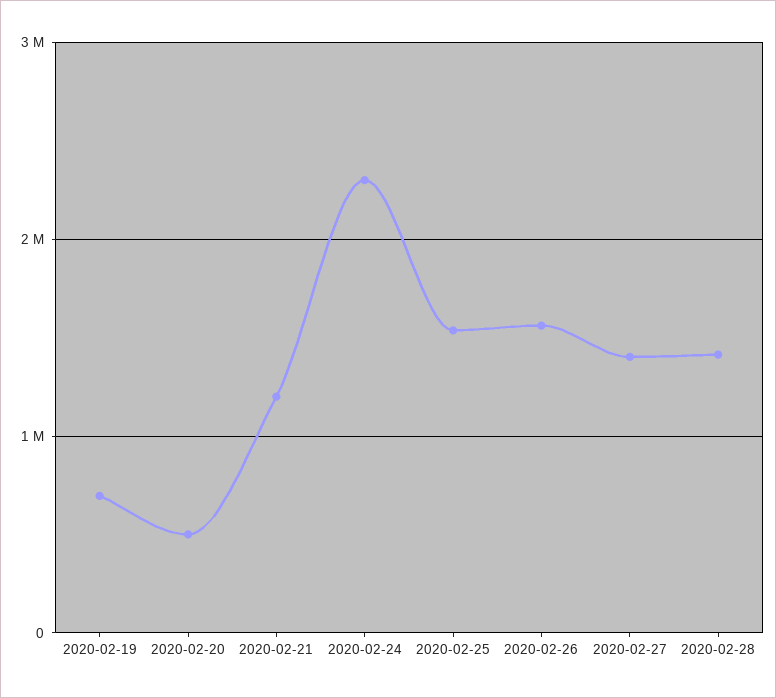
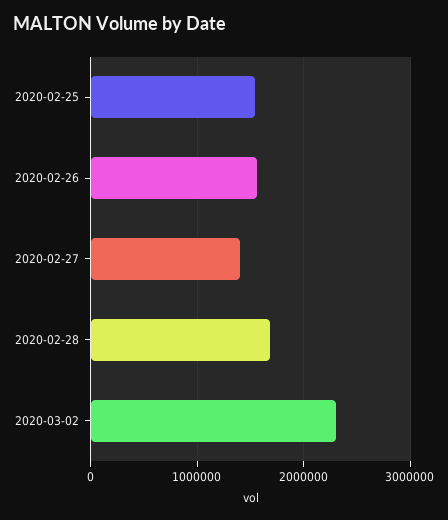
2020-02-19: 700000 -> none
2020-02-20: 500000 -> none
2020-02-21: 1200000 -> none
2020-02-24: 2300000 -> none
2020-02-28: 1400000 -> 1700000
2020-03-02: none -> 2300000

